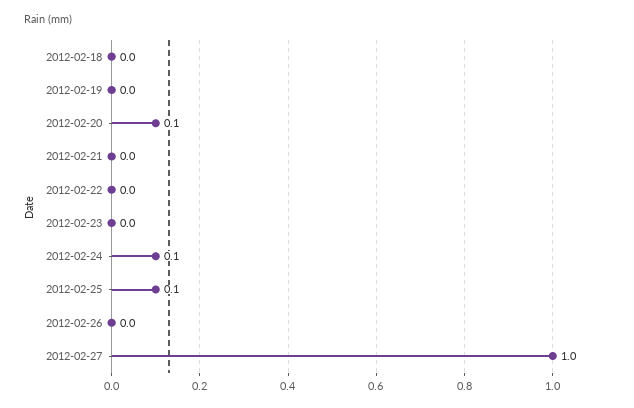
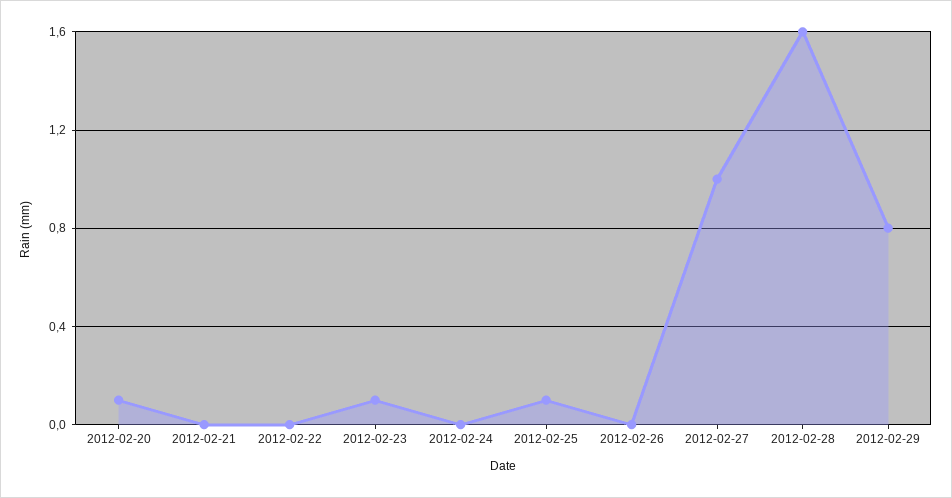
2012-02-18: 0 -> none
2012-02-19: 0 -> none
2012-02-23: 0 -> 0.1
2012-02-24: 0.1 -> 0
2012-02-28: none -> 1.6
2012-02-29: none -> 0.8

